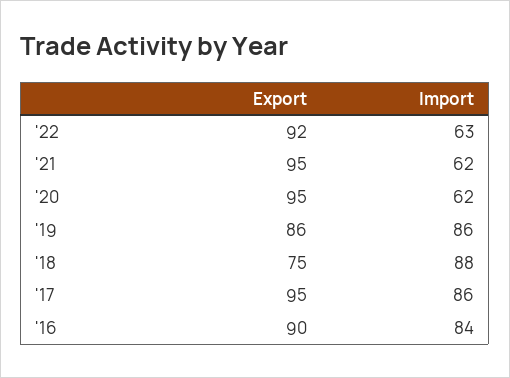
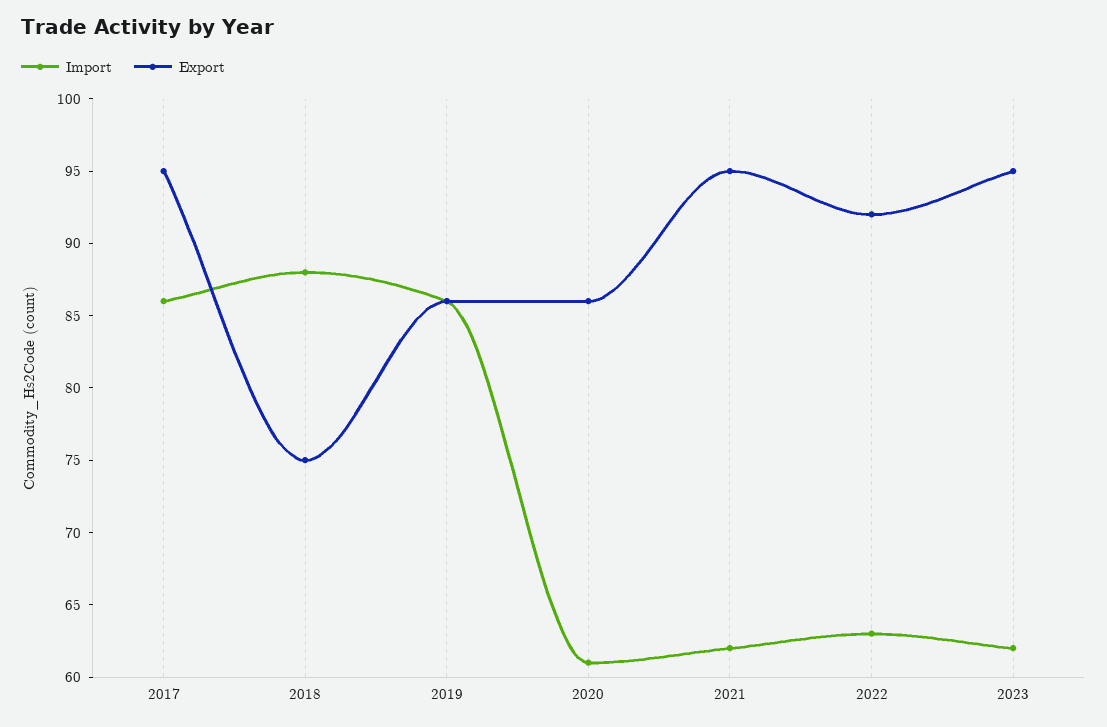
Export, '20: 95 -> 86
Import, '20: 62 -> 61
Export, '16: 90 -> none
Import, '16: 84 -> none
Import, 2023: none -> 62
Export, 2023: none -> 95

